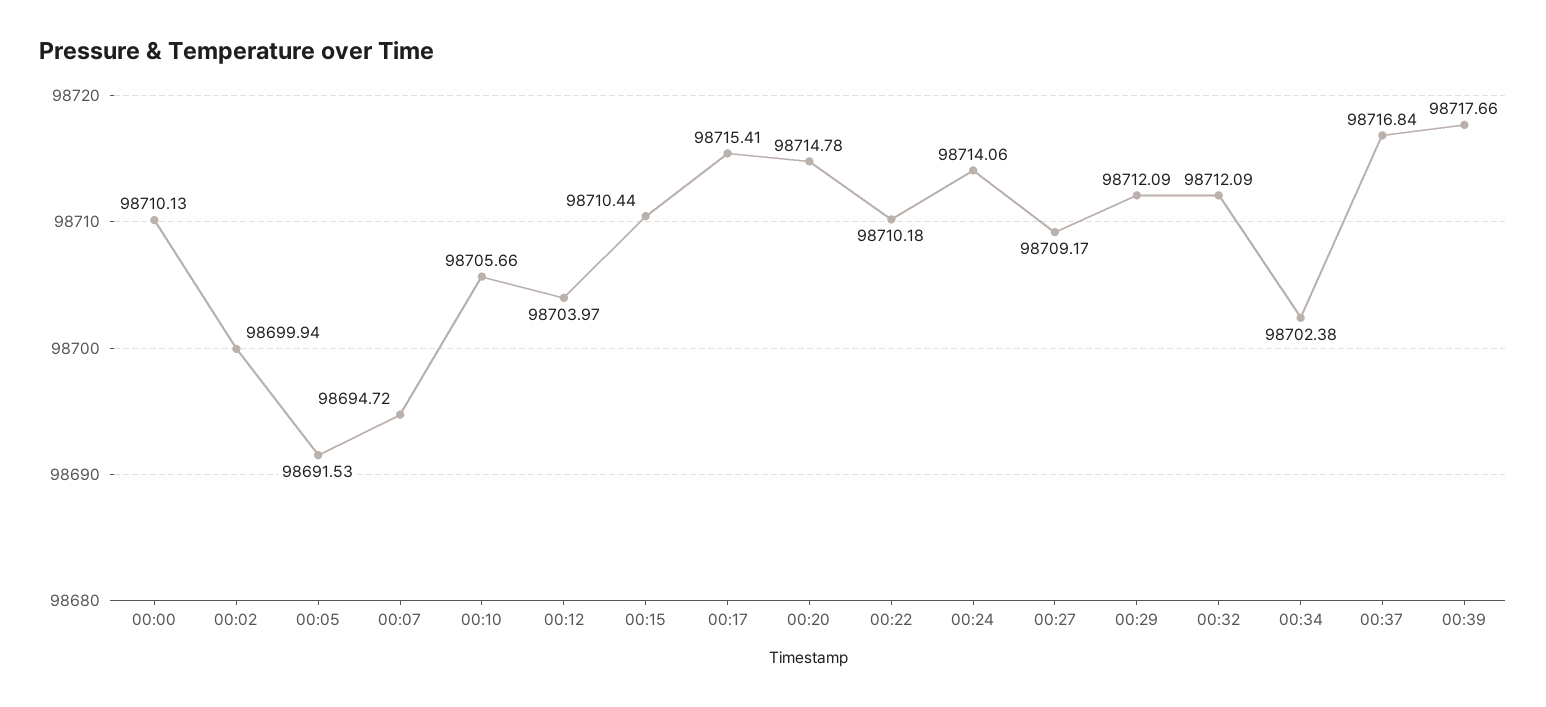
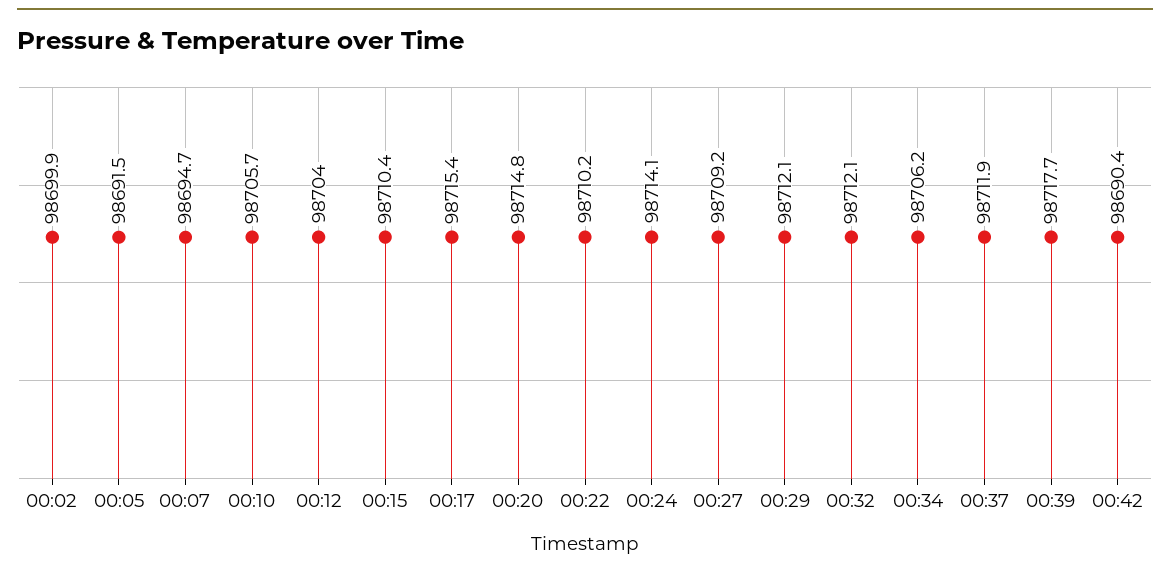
00:00: 98710.13 -> none
00:34: 98702.38 -> 98706.2
00:37: 98716.84 -> 98711.9
00:42: none -> 98690.4

